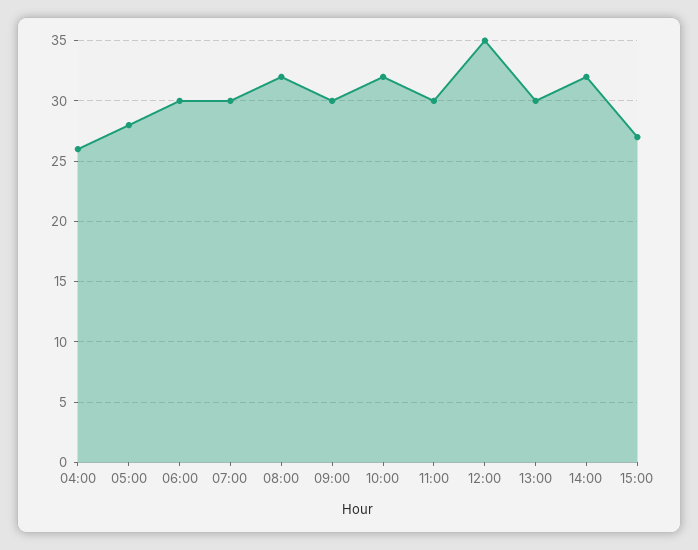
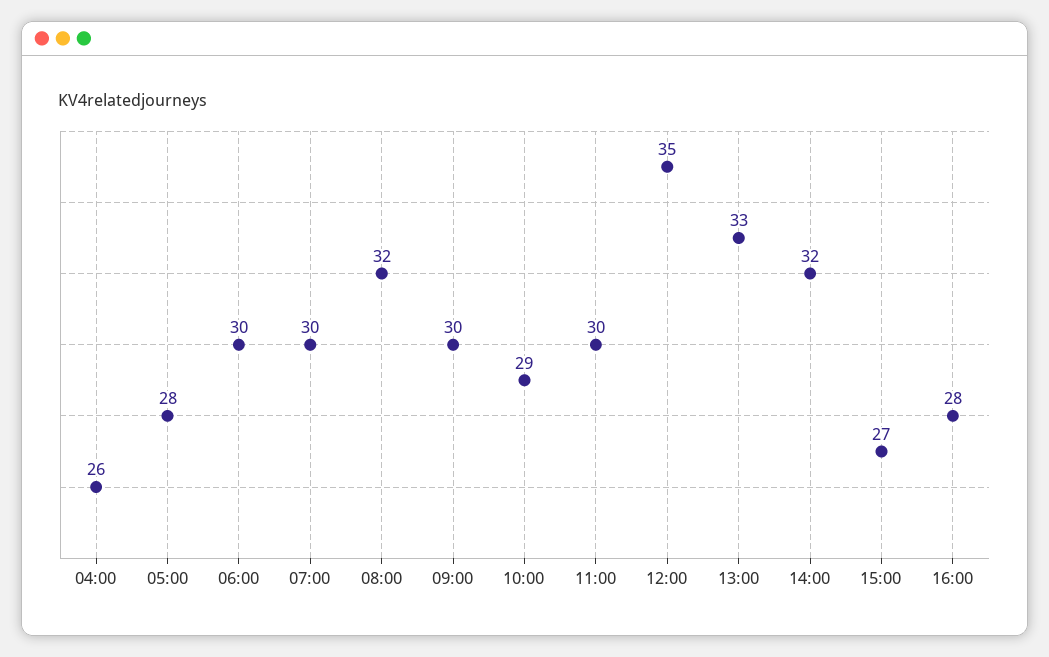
10:00: 32 -> 29
13:00: 30 -> 33
16:00: none -> 28

